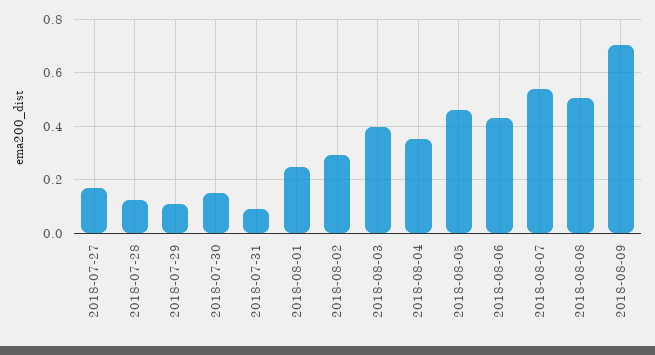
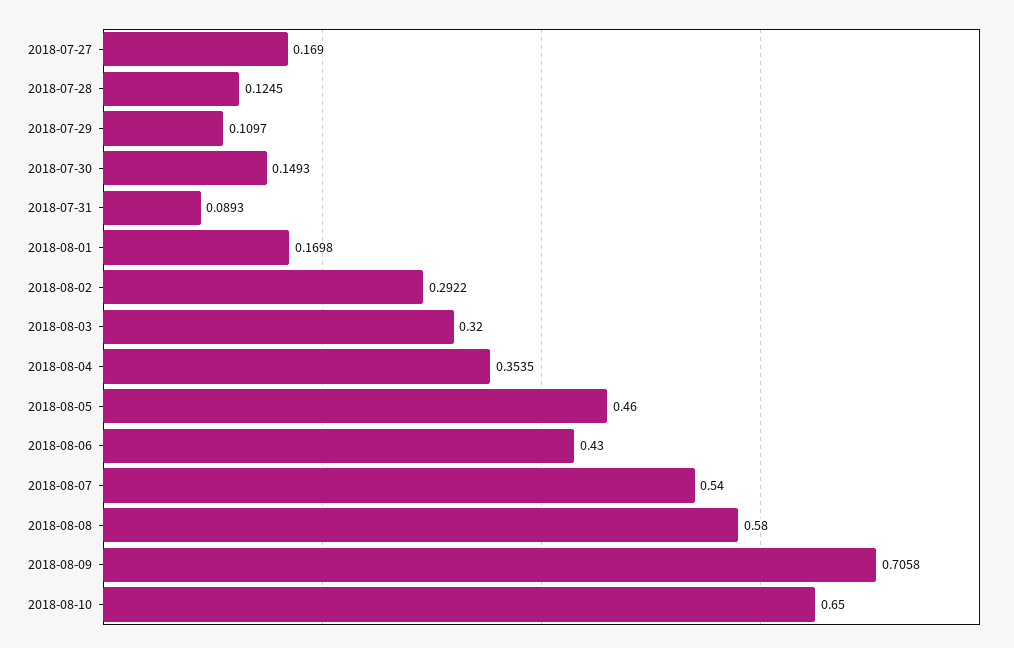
2018-08-01: 0.25 -> 0.1698
2018-08-03: 0.4 -> 0.32
2018-08-08: 0.5 -> 0.58
2018-08-10: none -> 0.65

